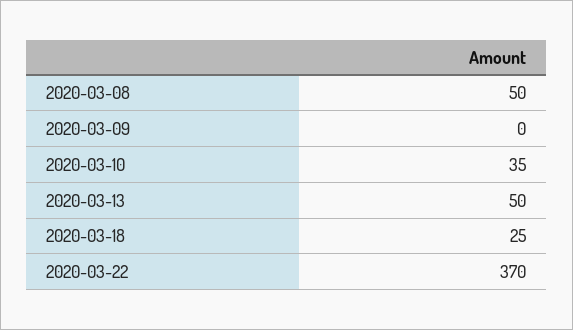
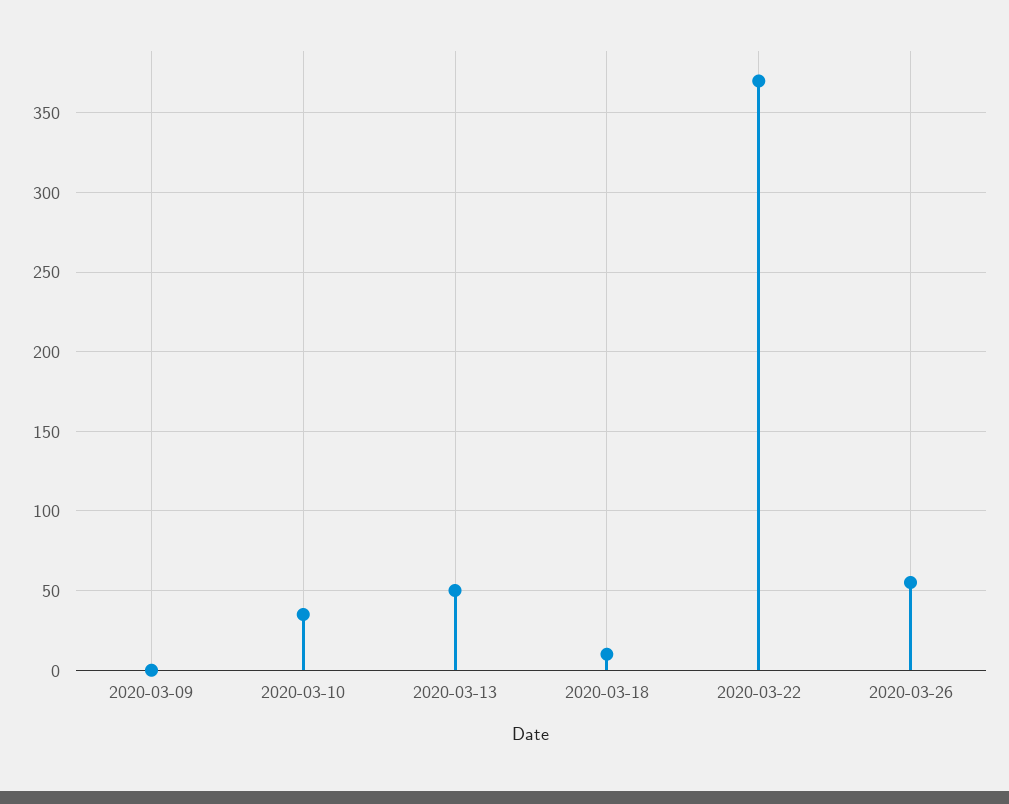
2020-03-08: 50 -> none
2020-03-18: 25 -> 10
2020-03-26: none -> 55

